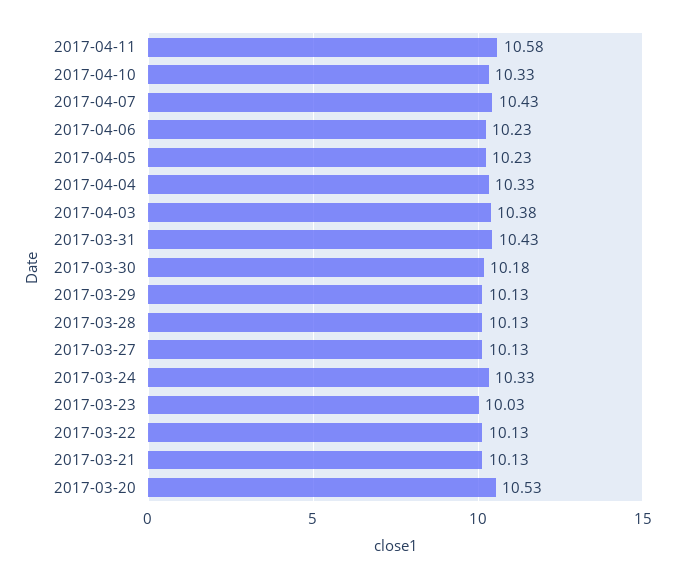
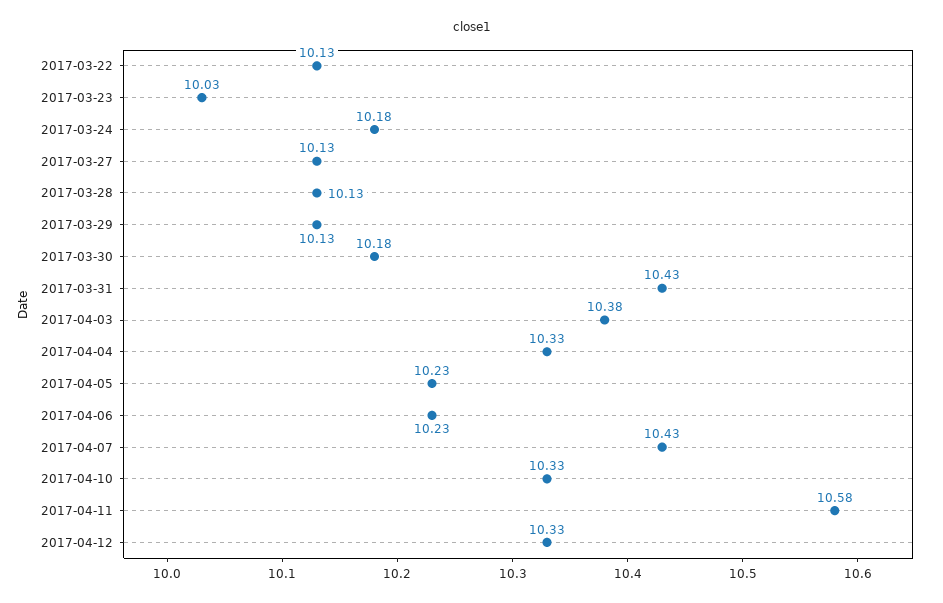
2017-03-24: 10.33 -> 10.18
2017-03-21: 10.13 -> none
2017-03-20: 10.53 -> none
2017-04-12: none -> 10.33

